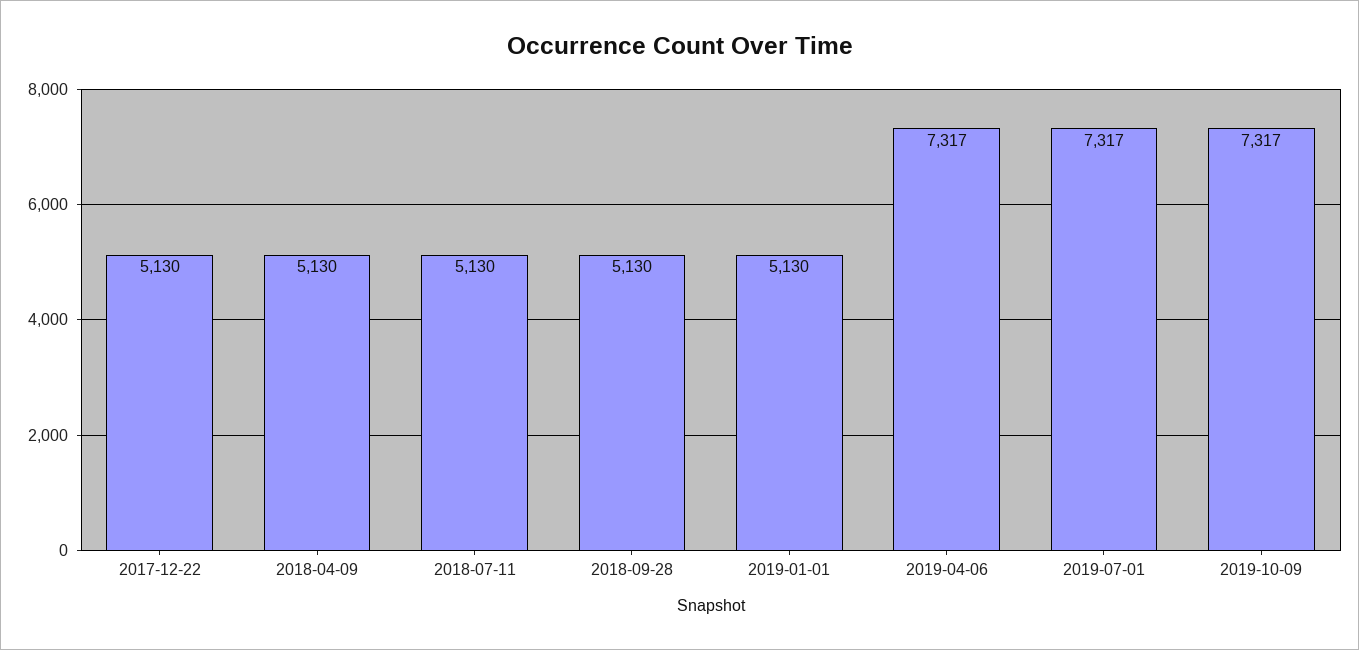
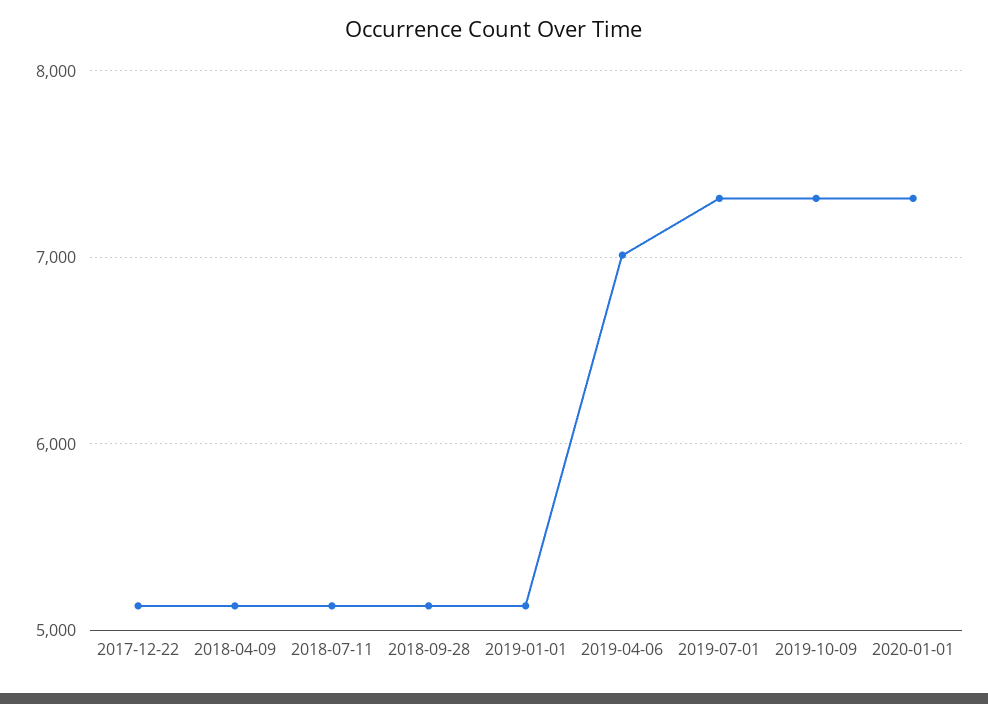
2019-04-06: 7317 -> 7000
2020-01-01: none -> 7300

